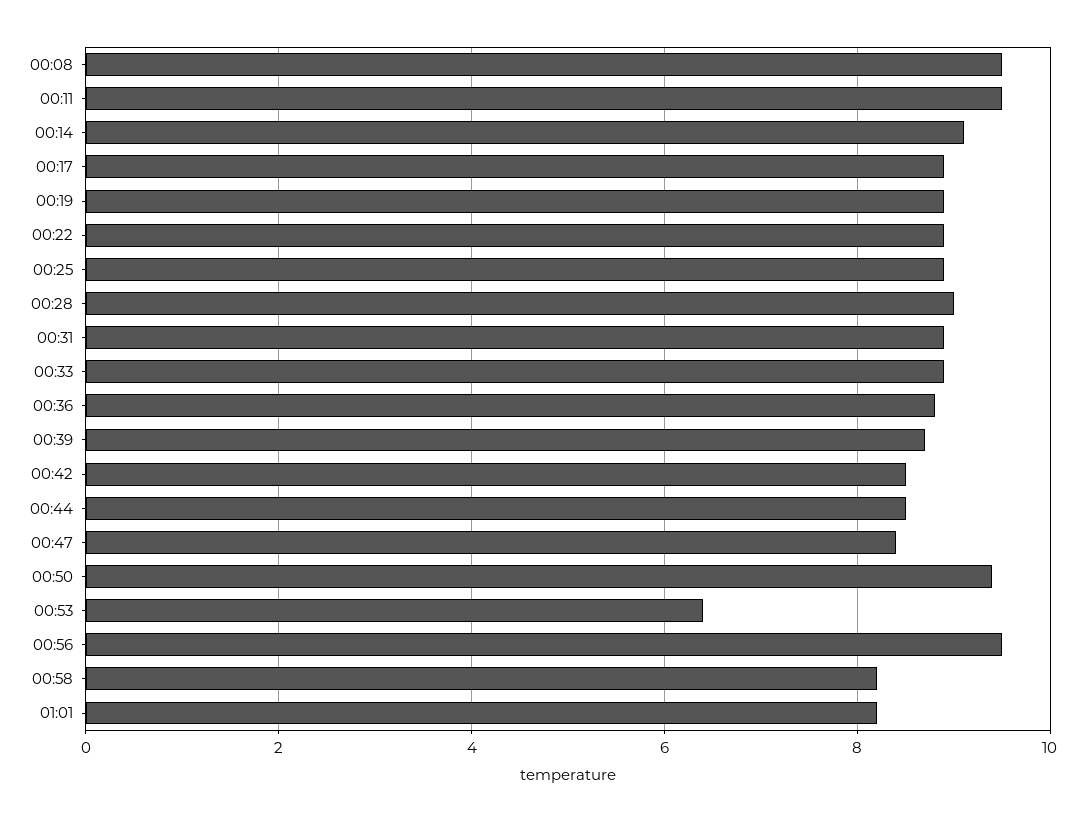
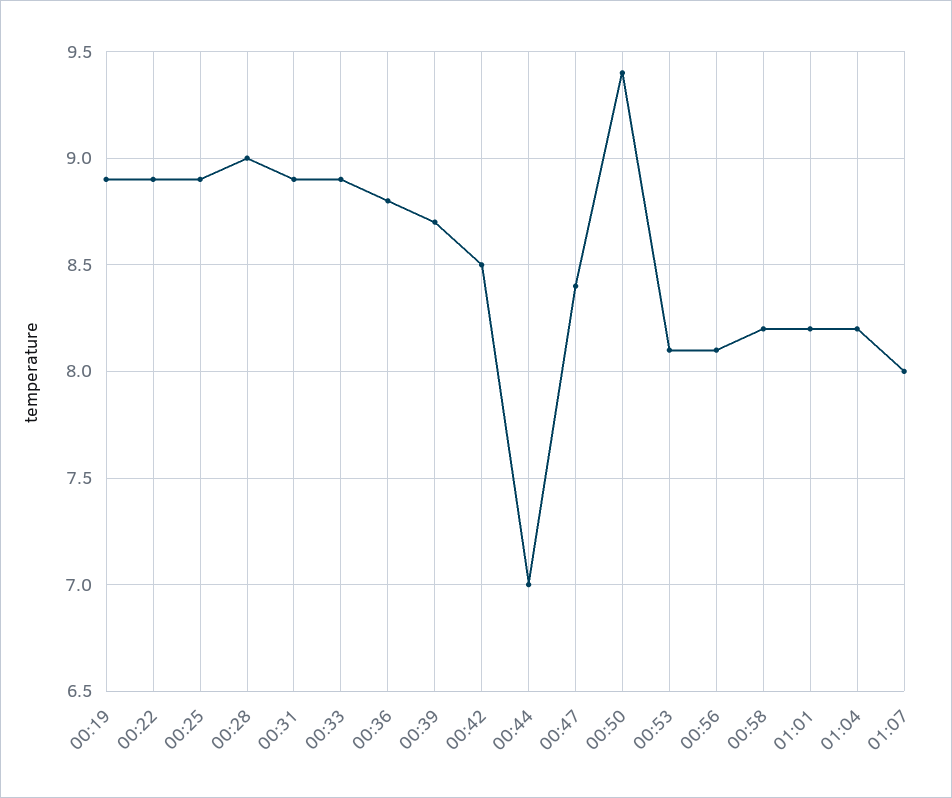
00:08: 9.5 -> none
00:11: 9.5 -> none
00:14: 9 -> none
00:17: 9 -> none
00:44: 8.5 -> 7
00:53: 6.5 -> 8.1
00:56: 9.5 -> 8.1
01:04: none -> 8.2
01:07: none -> 8

